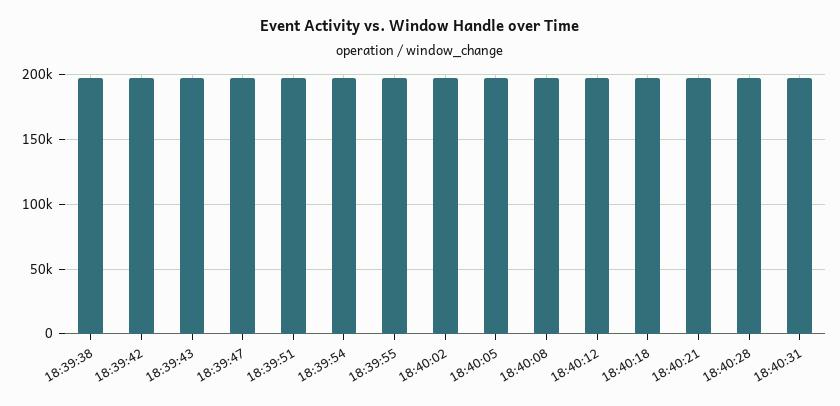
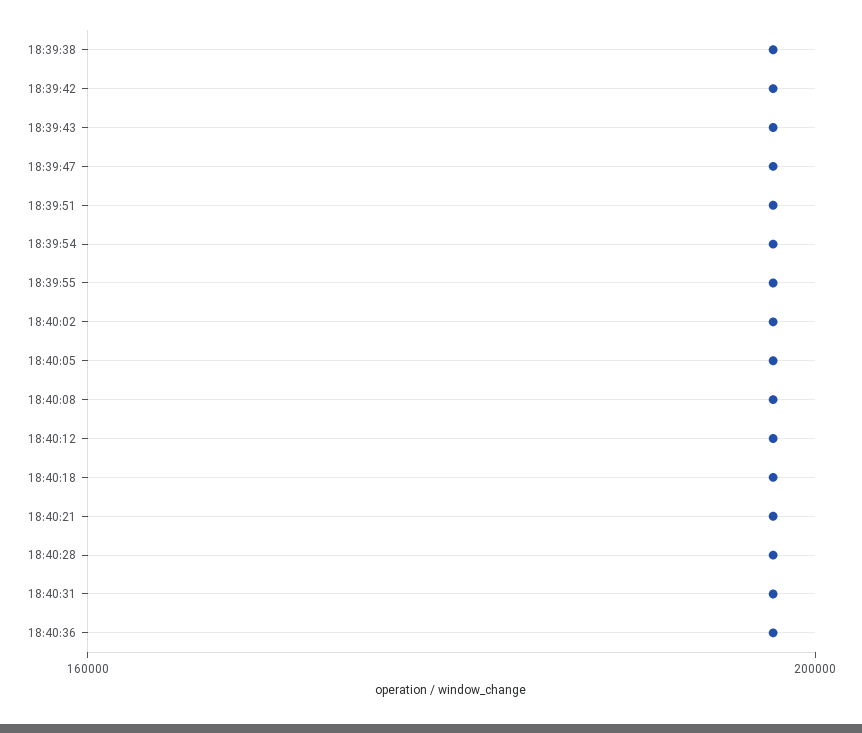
18:40:36: none -> 200000

